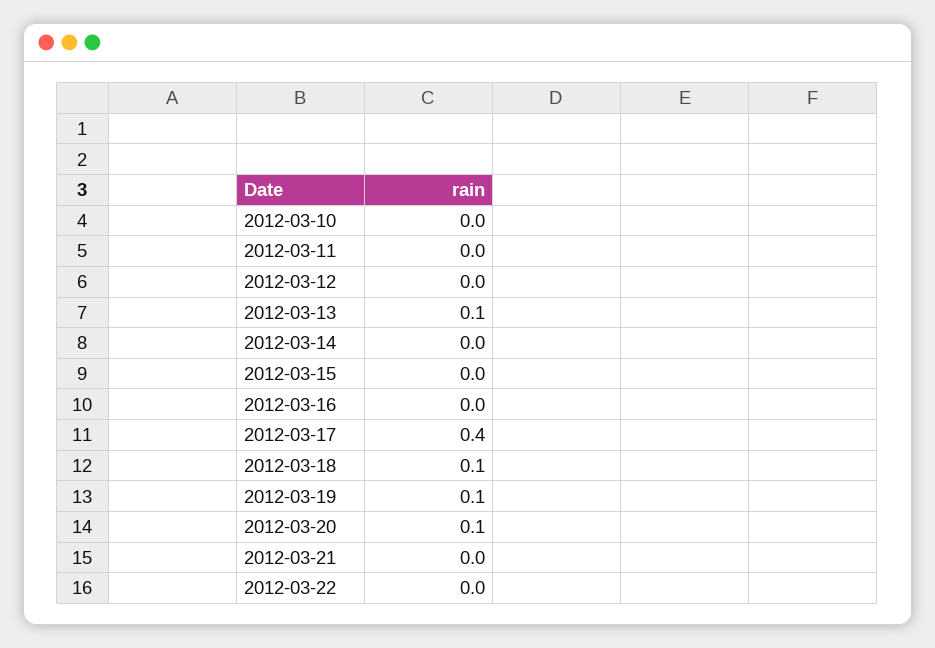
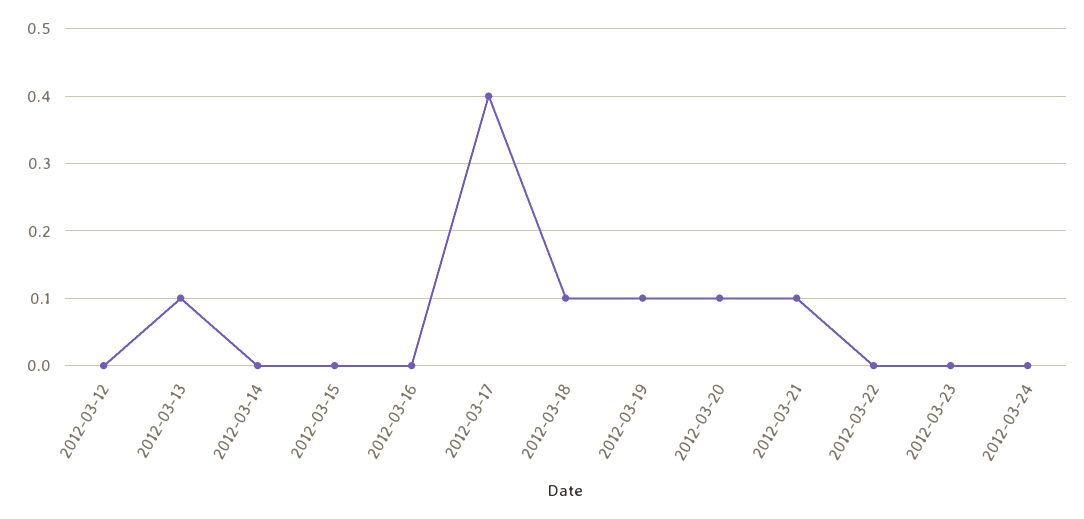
2012-03-10: 0 -> none
2012-03-11: 0 -> none
2012-03-21: 0 -> 0.1
2012-03-23: none -> 0
2012-03-24: none -> 0

